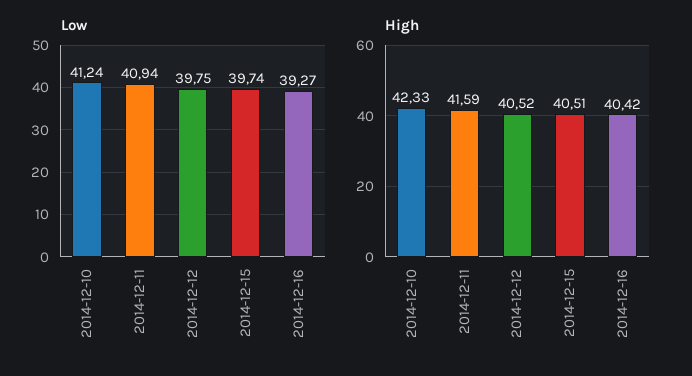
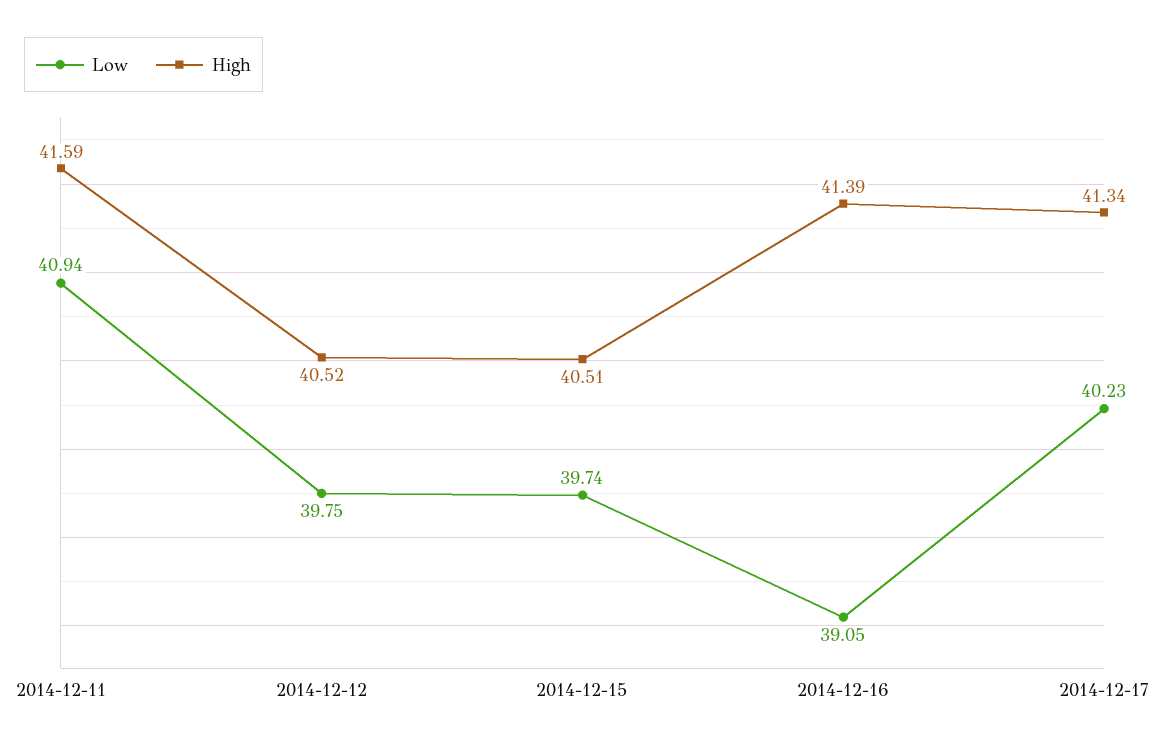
Low, 2014-12-10: 41.24 -> none
Low, 2014-12-16: 39.27 -> 39.05
High, 2014-12-10: 42.33 -> none
High, 2014-12-16: 40.42 -> 41.39
Low, 2014-12-17: none -> 40.23
High, 2014-12-17: none -> 41.34

